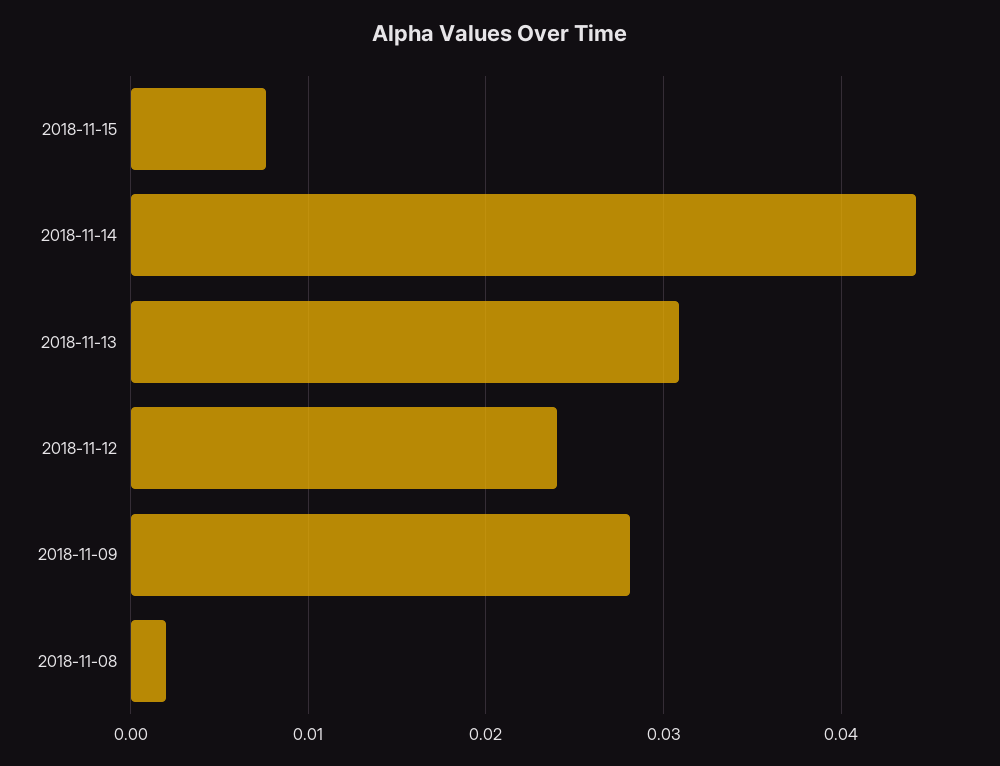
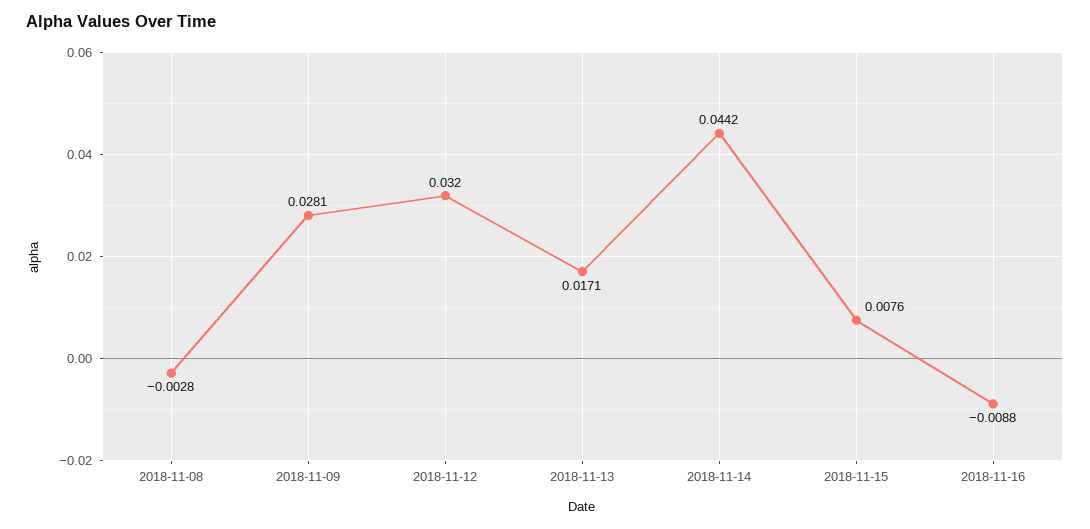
2018-11-13: 0.031 -> 0.0171
2018-11-12: 0.024 -> 0.032
2018-11-08: 0.002 -> -0.0028
2018-11-16: none -> -0.0088

